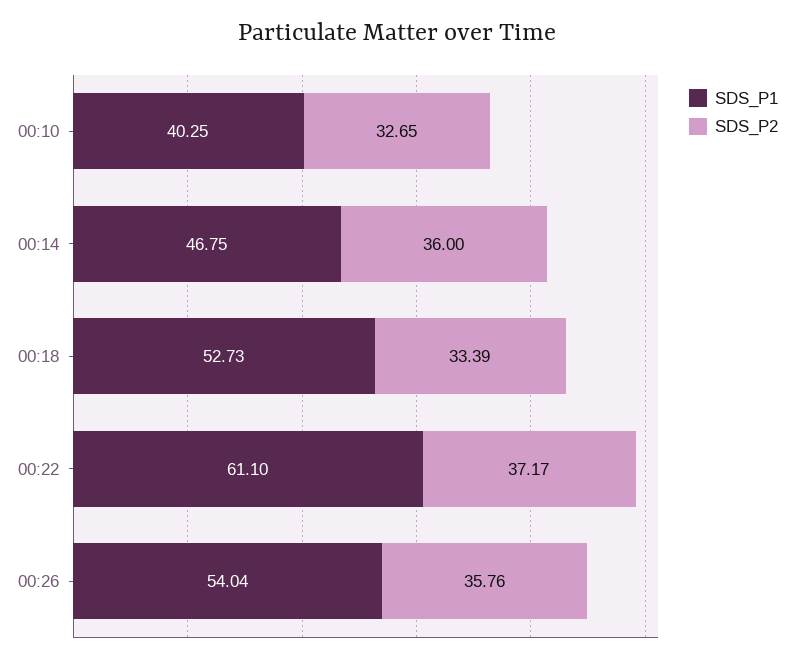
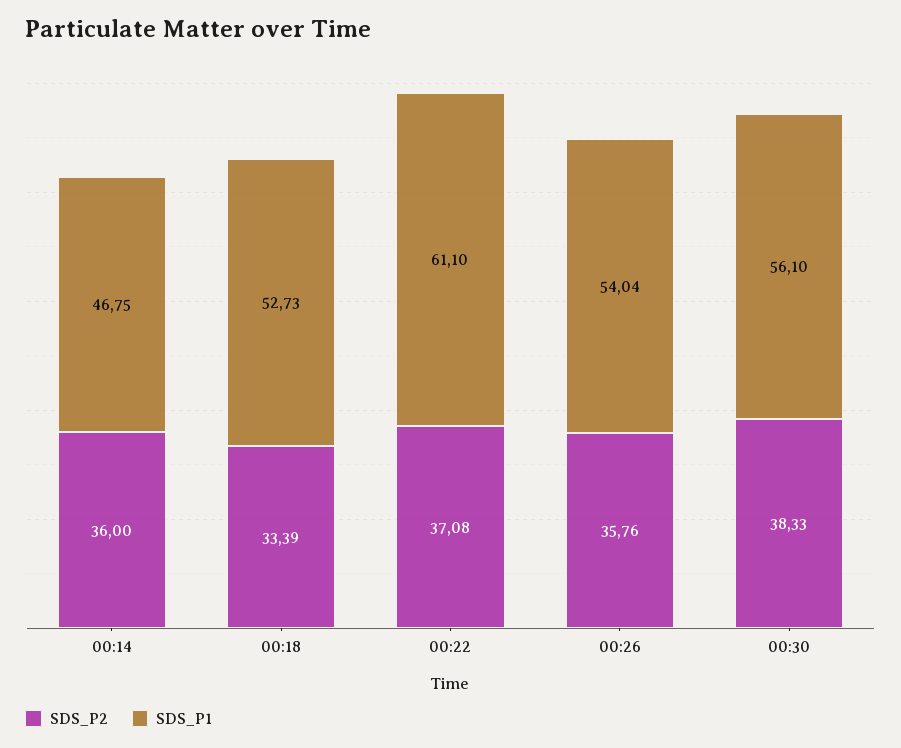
SDS_P1, 00:10: 40.25 -> none
SDS_P2, 00:10: 32.65 -> none
SDS_P2, 00:22: 37.17 -> 37.08
SDS_P2, 00:30: none -> 38.33
SDS_P1, 00:30: none -> 56.1

